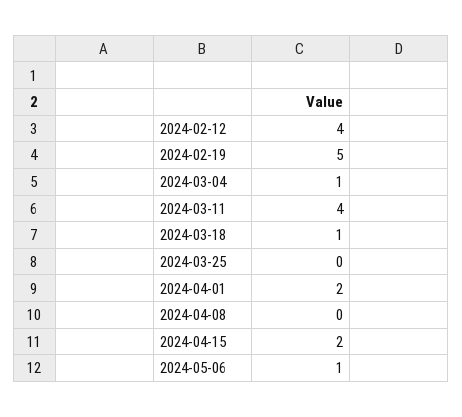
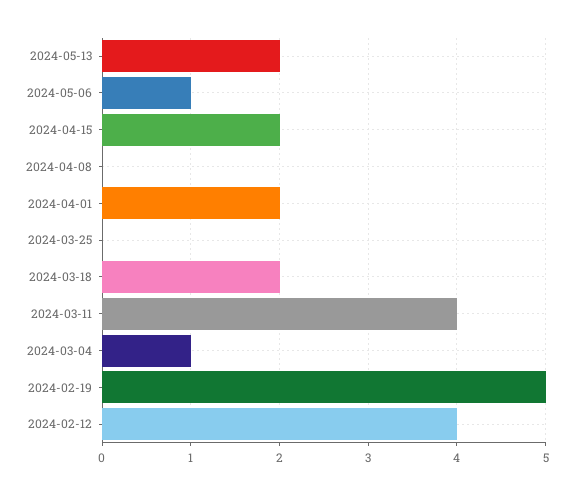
2024-03-18: 1 -> 2
2024-05-13: none -> 2

